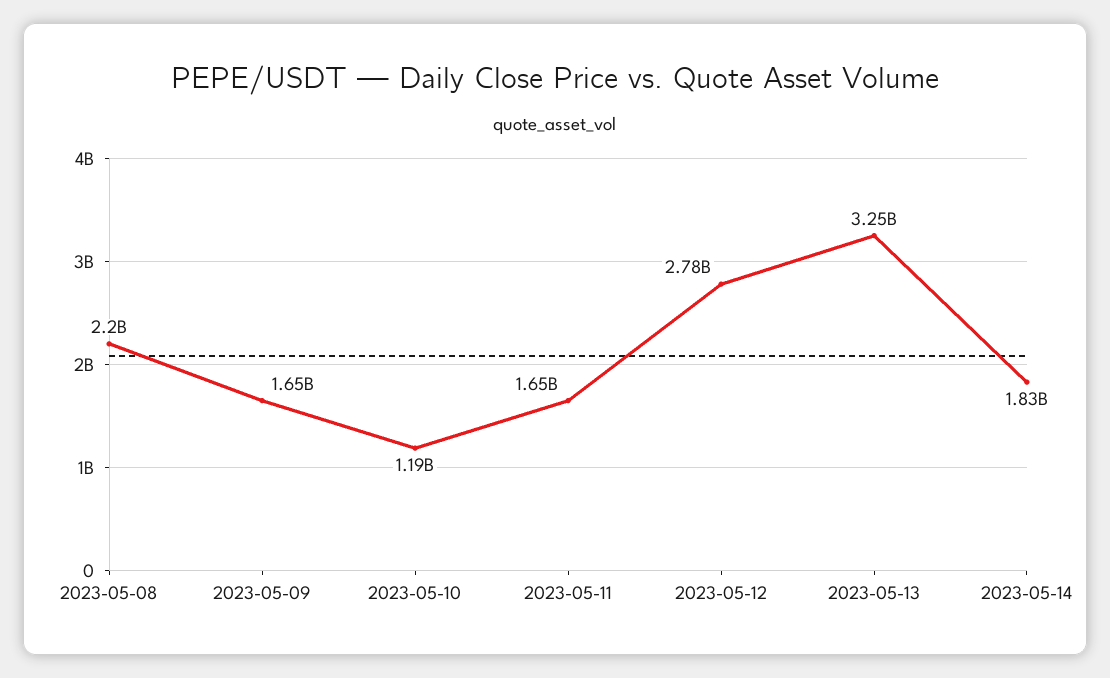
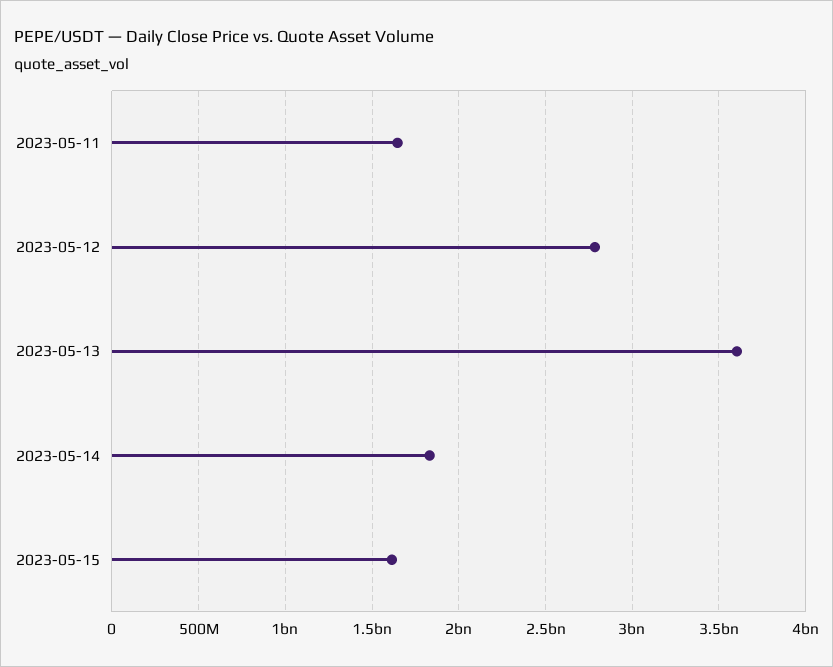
2023-05-08: 2200000000 -> none
2023-05-09: 1650000000 -> none
2023-05-10: 1190000000 -> none
2023-05-13: 3250000000 -> 3600000000
2023-05-15: none -> 1600000000

